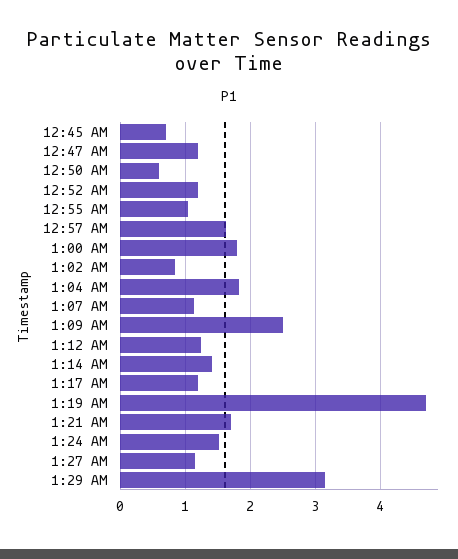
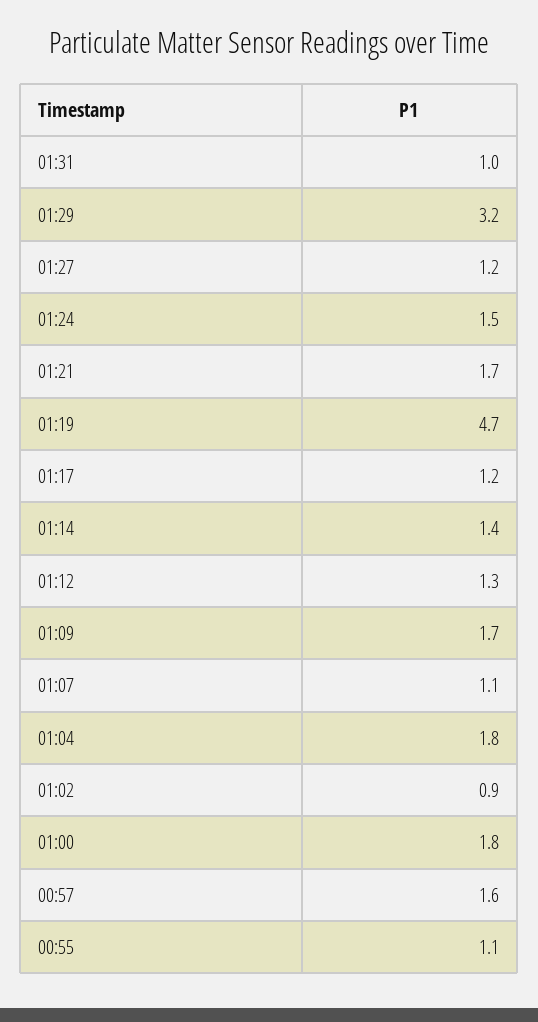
12:45 AM: 0.7 -> none
12:47 AM: 1.2 -> none
12:50 AM: 0.6 -> none
12:52 AM: 1.2 -> none
1:09 AM: 2.5 -> 1.7
01:31: none -> 1

